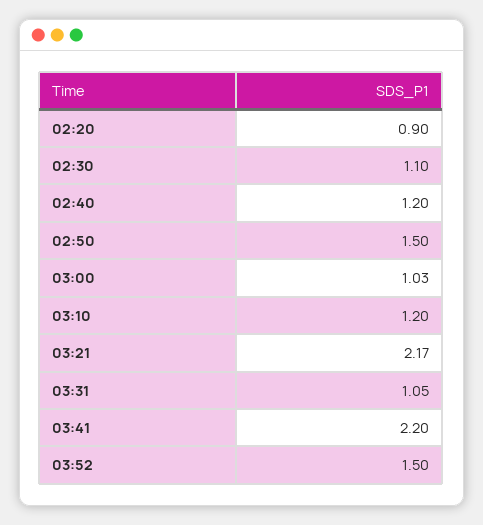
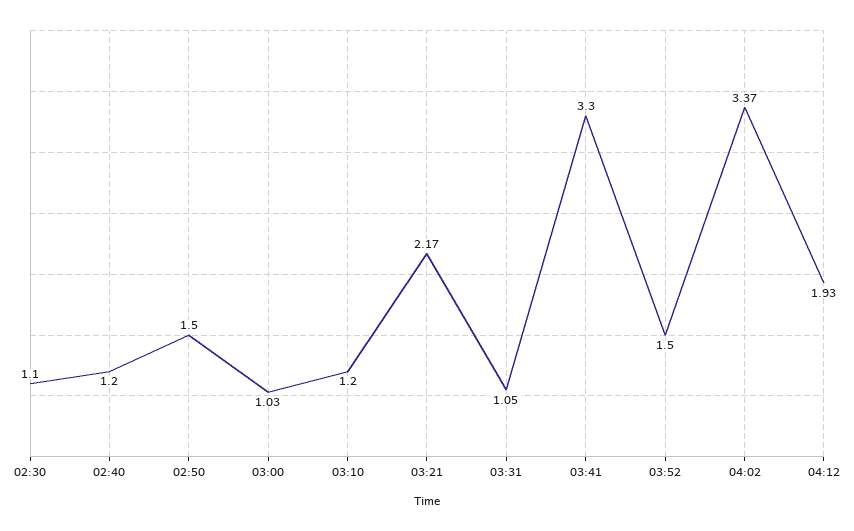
02:20: 0.9 -> none
03:41: 2.2 -> 3.3
04:02: none -> 3.37
04:12: none -> 1.93

